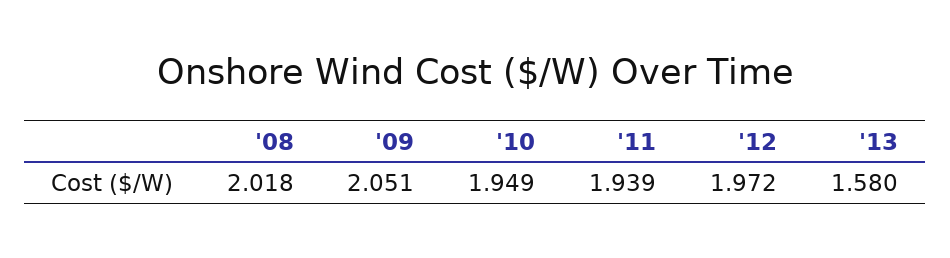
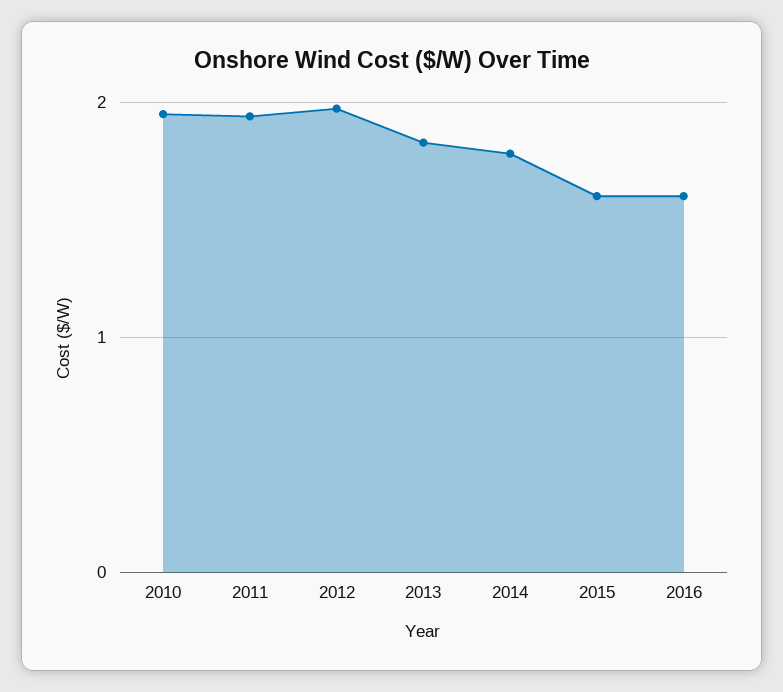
'08: 2.018 -> none
'09: 2.051 -> none
'13: 1.58 -> 1.8
2014: none -> 1.8
2015: none -> 1.6
2016: none -> 1.6

